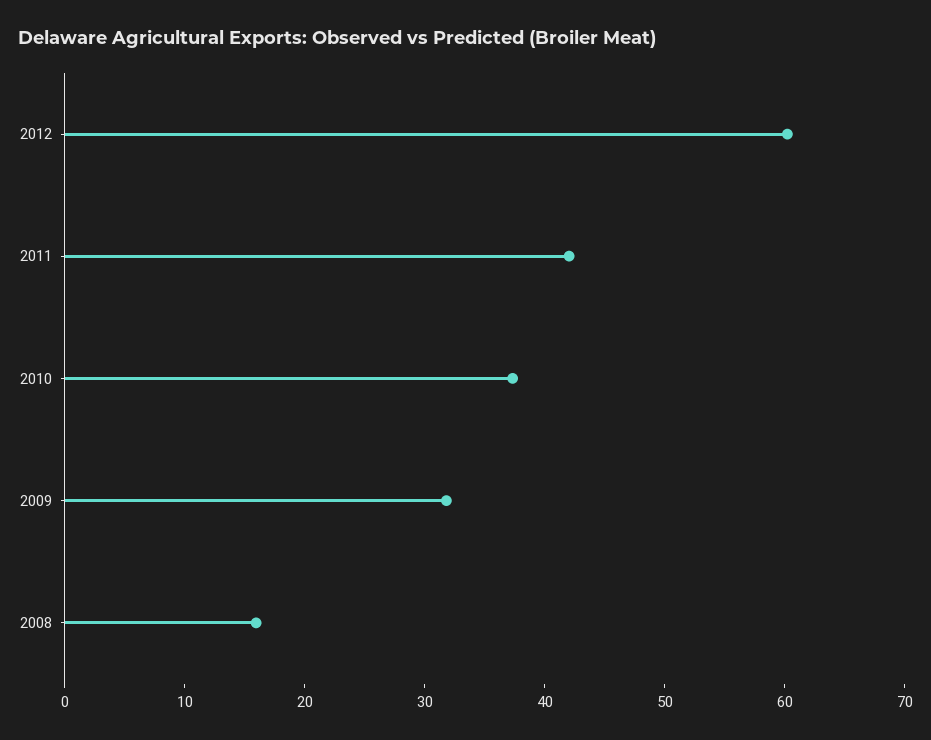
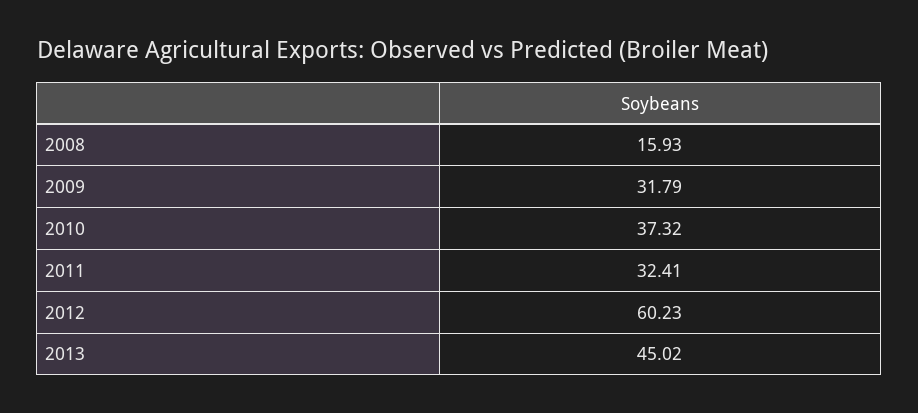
2011: 42 -> 32.41
2013: none -> 45.02

